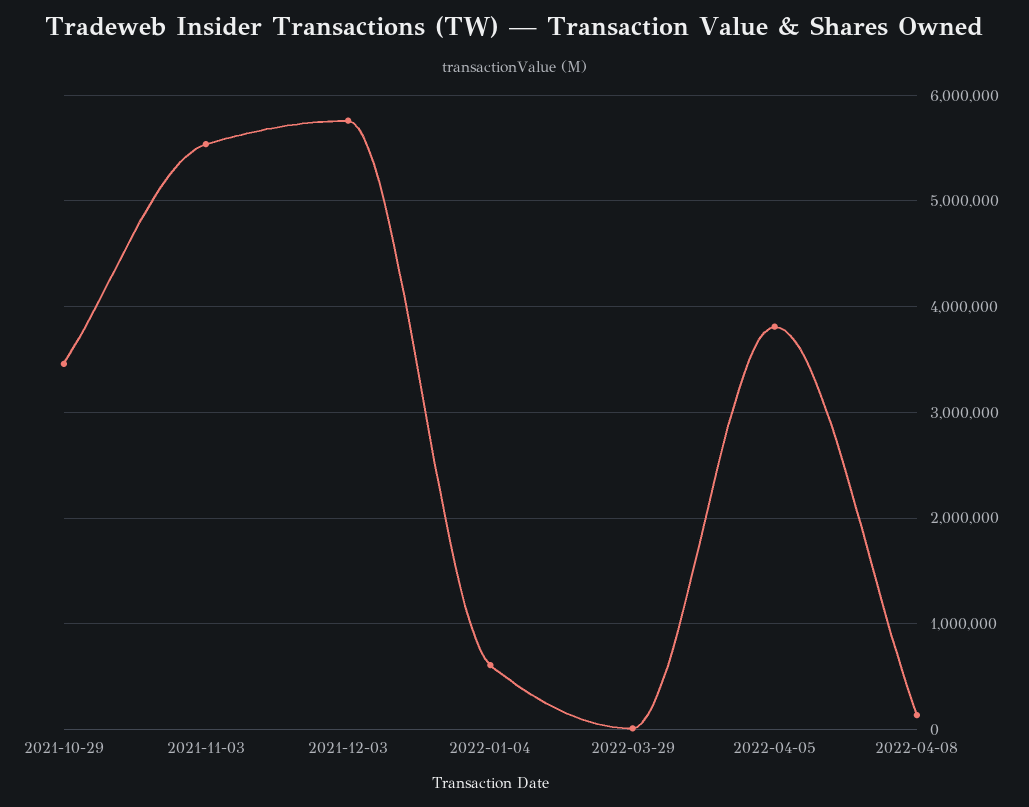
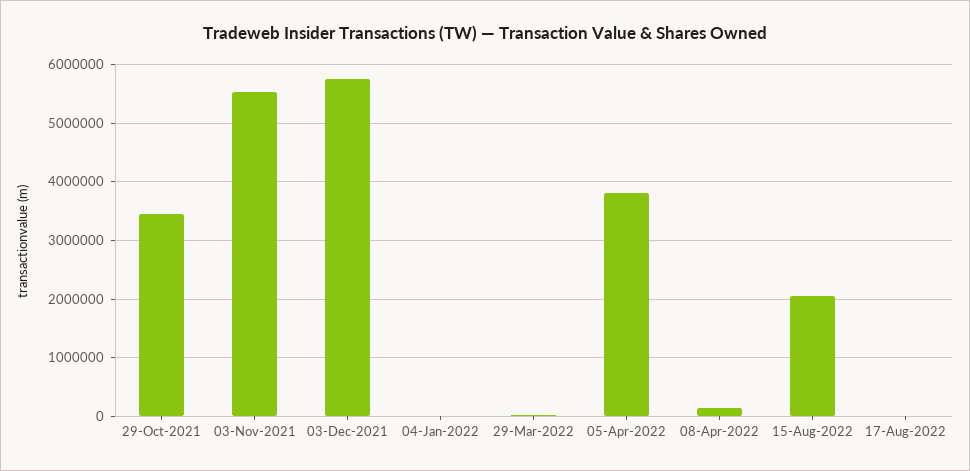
2022-01-04: 600000 -> 0
15-Aug-2022: none -> 2000000
17-Aug-2022: none -> 0

